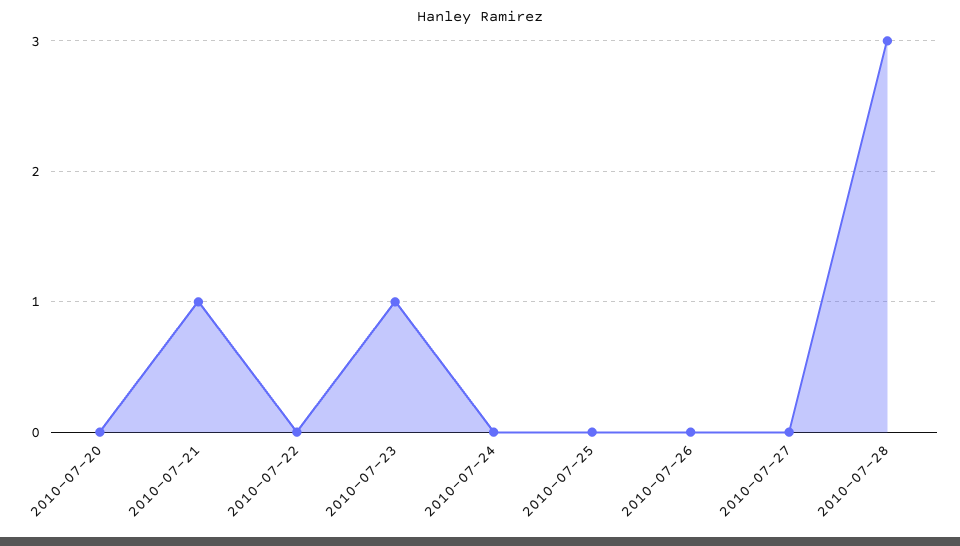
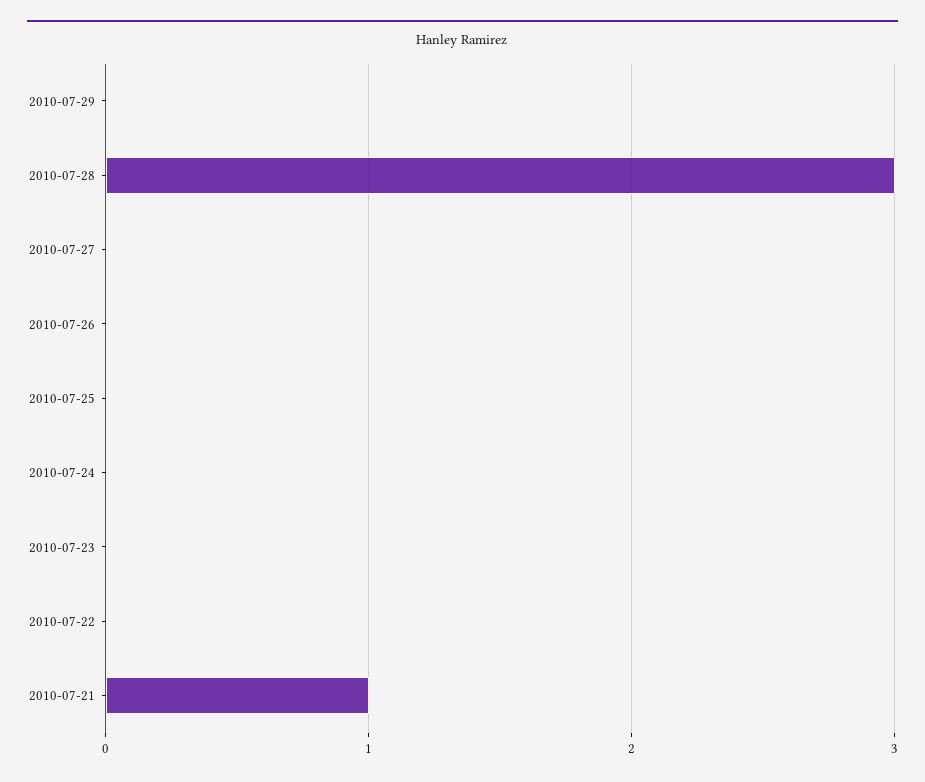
2010-07-20: 0 -> none
2010-07-23: 1 -> 0
2010-07-29: none -> 0

